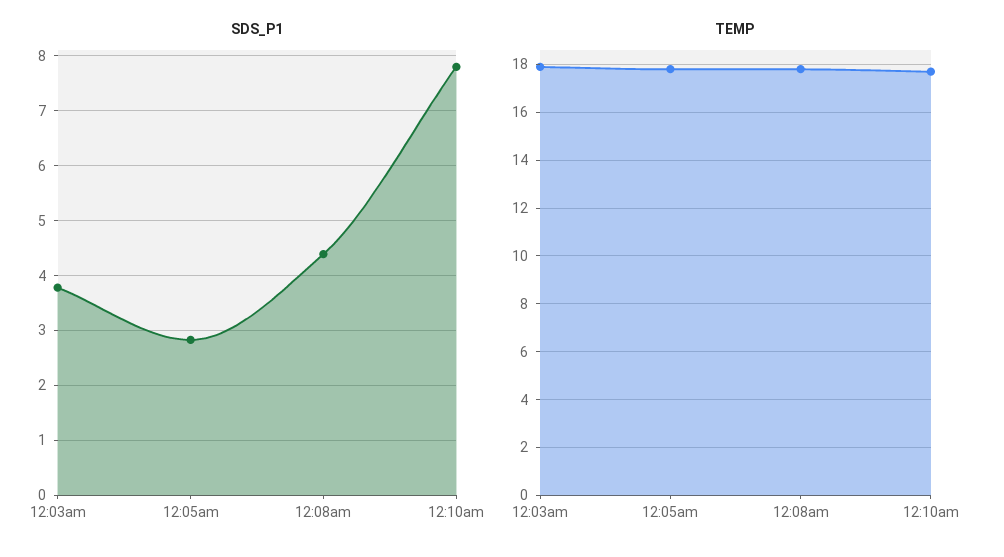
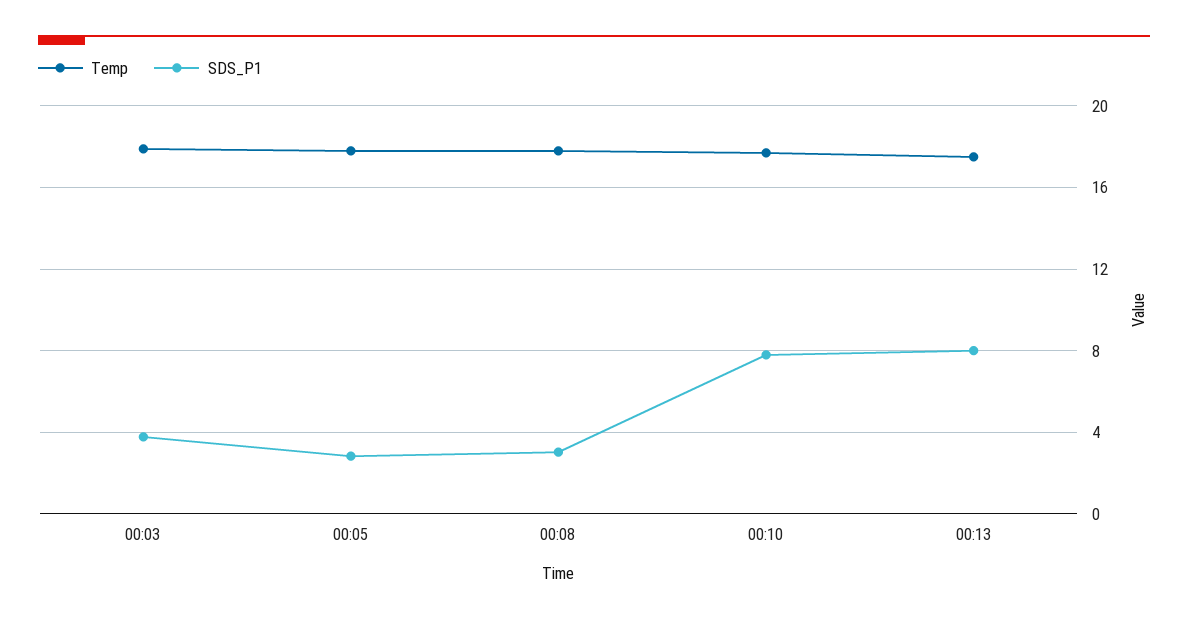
SDS_P1, 12:08am: 4.4 -> 3
TEMP, 00:13: none -> 17.5
SDS_P1, 00:13: none -> 8

